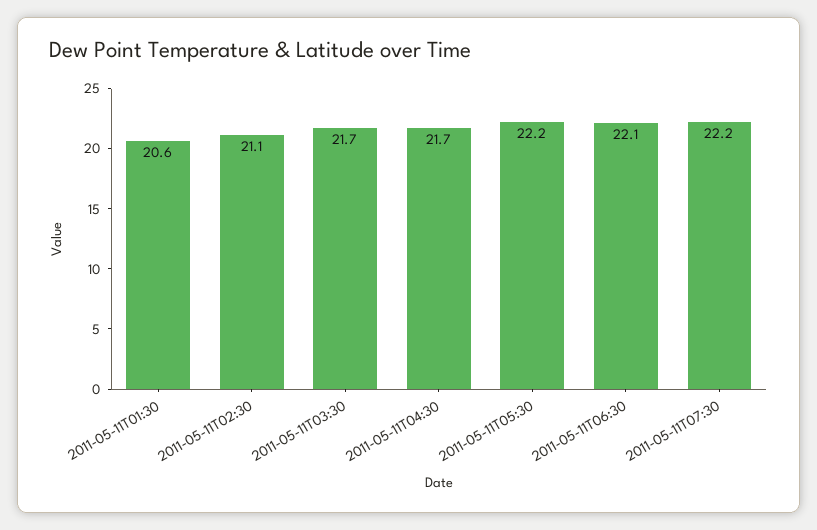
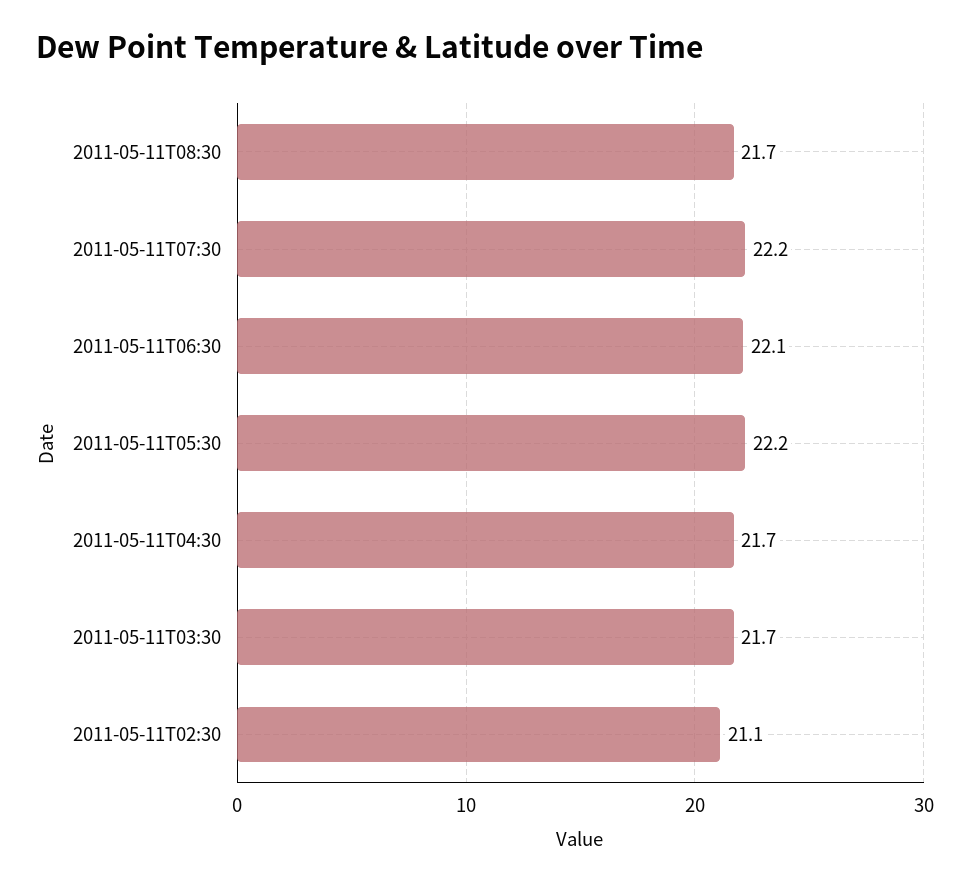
2011-05-11T01:30: 20.6 -> none
2011-05-11T08:30: none -> 21.7

